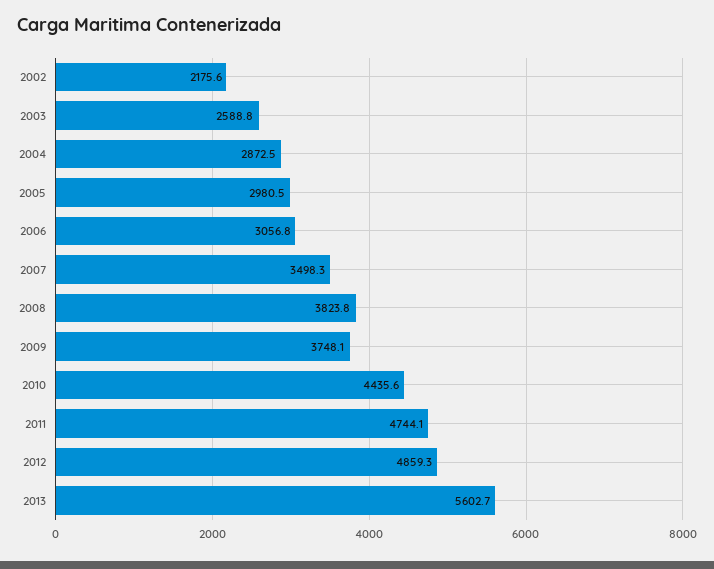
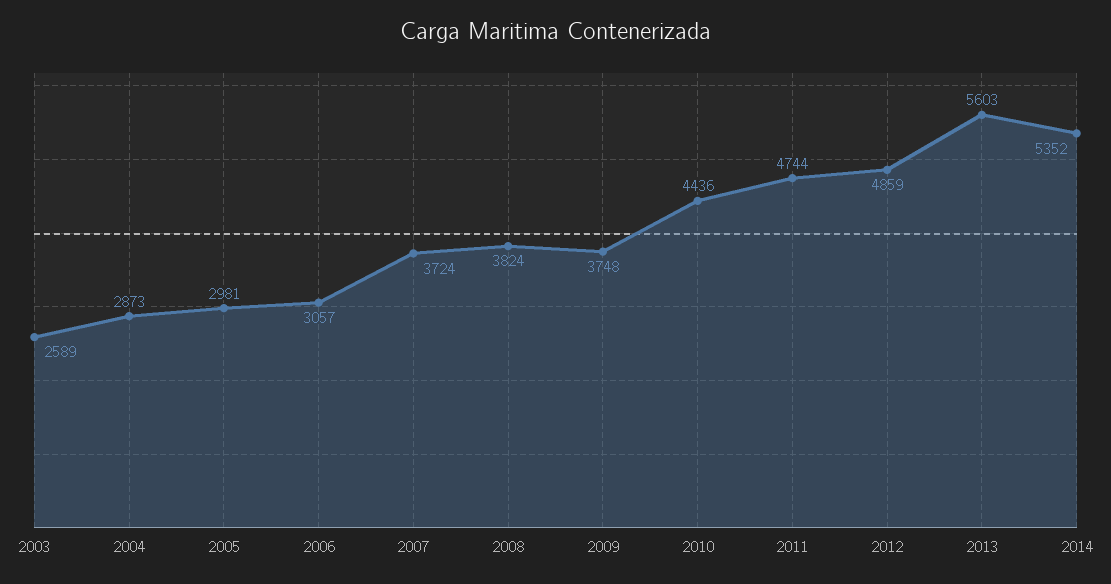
2002: 2175.6 -> none
2007: 3498.3 -> 3724
2014: none -> 5352

